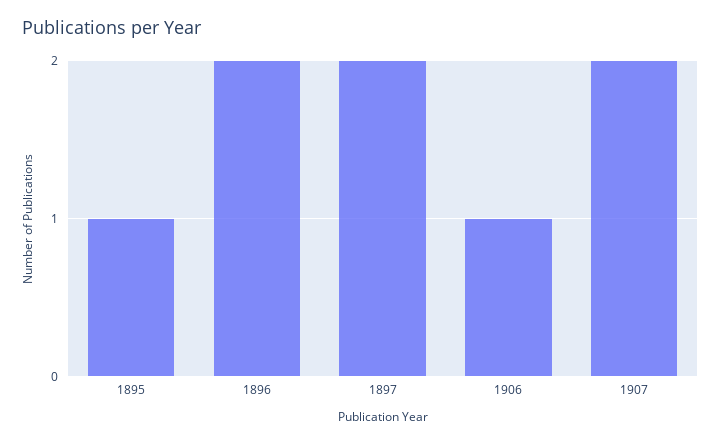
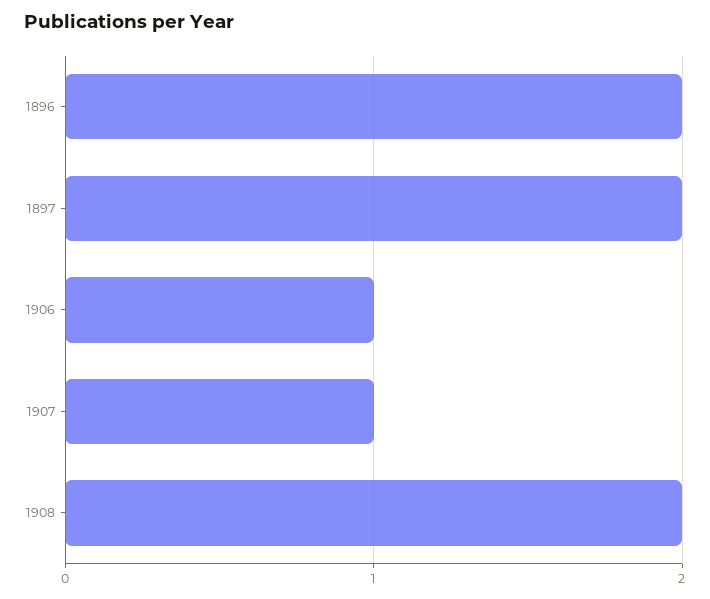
1895: 1 -> none
1907: 2 -> 1
1908: none -> 2

